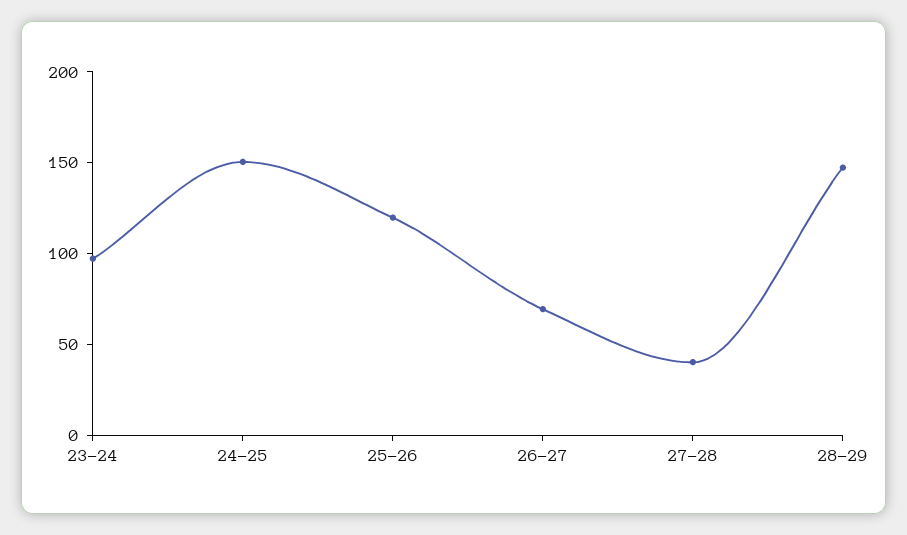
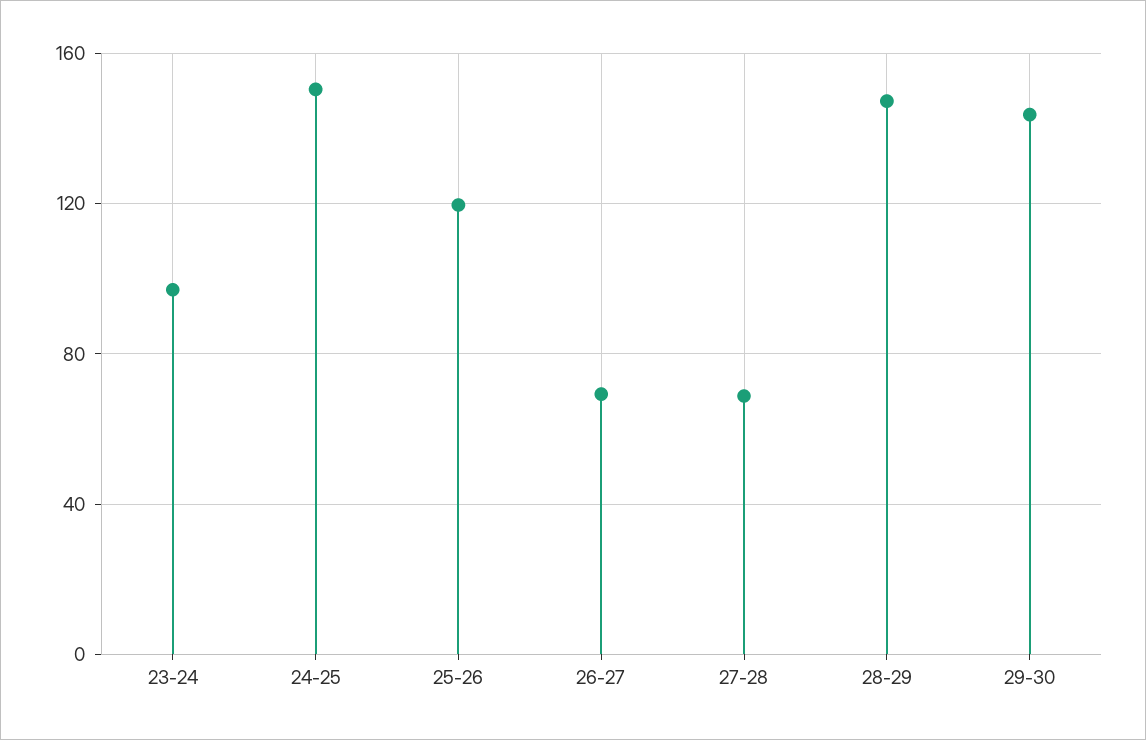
27-28: 40 -> 70
29-30: none -> 145

